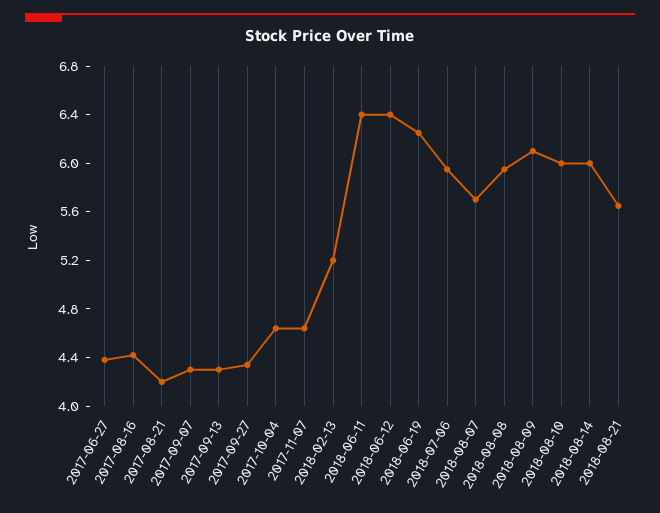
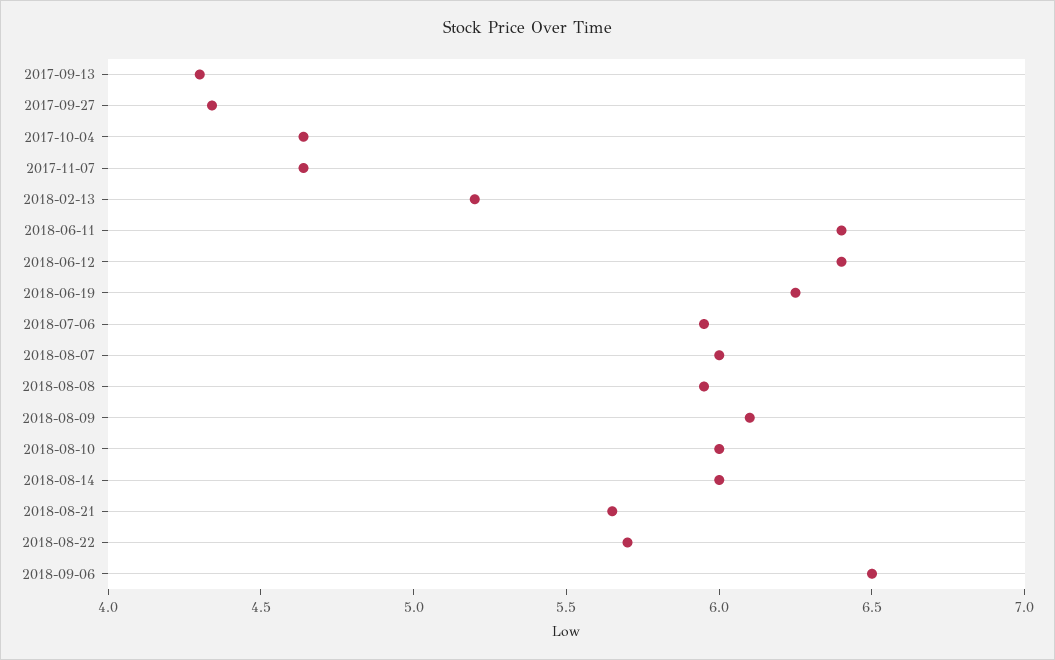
2017-06-27: 4.4 -> none
2017-08-16: 4.4 -> none
2017-08-21: 4.2 -> none
2017-09-07: 4.3 -> none
2018-08-07: 5.7 -> 6
2018-08-22: none -> 5.7
2018-09-06: none -> 6.5

